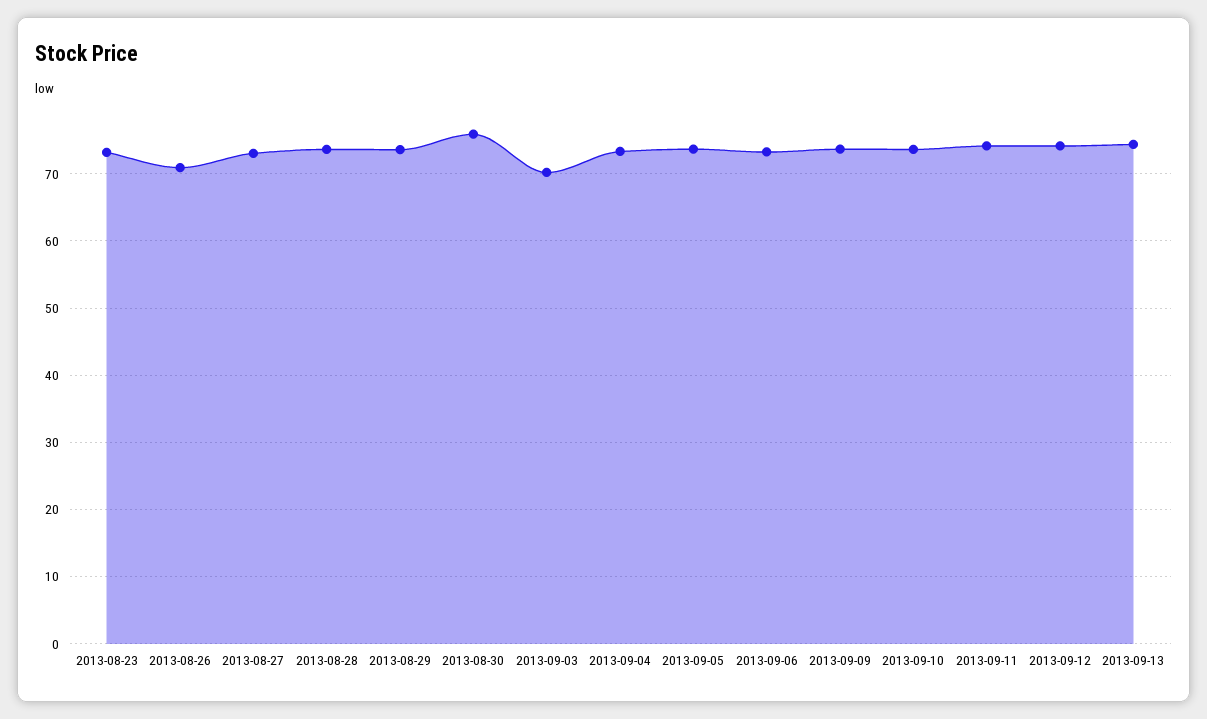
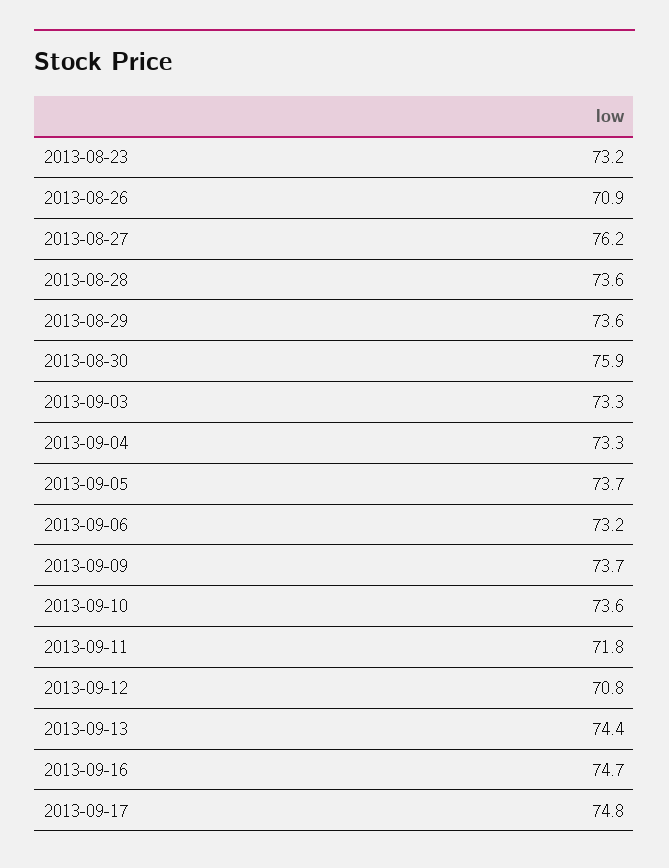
2013-08-27: 73 -> 76.2
2013-09-03: 70 -> 73.3
2013-09-11: 74 -> 71.8
2013-09-12: 74 -> 70.8
2013-09-16: none -> 74.7
2013-09-17: none -> 74.8

